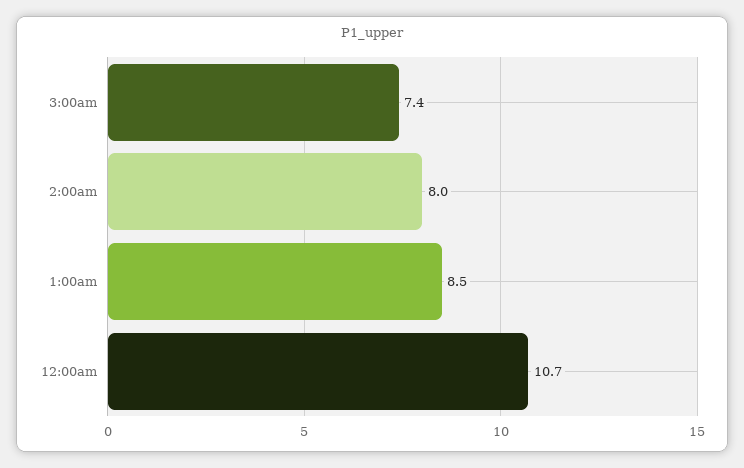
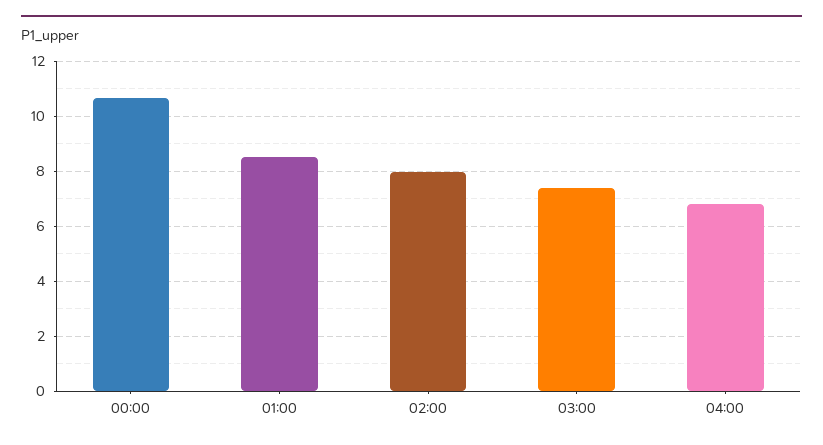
04:00: none -> 6.75

